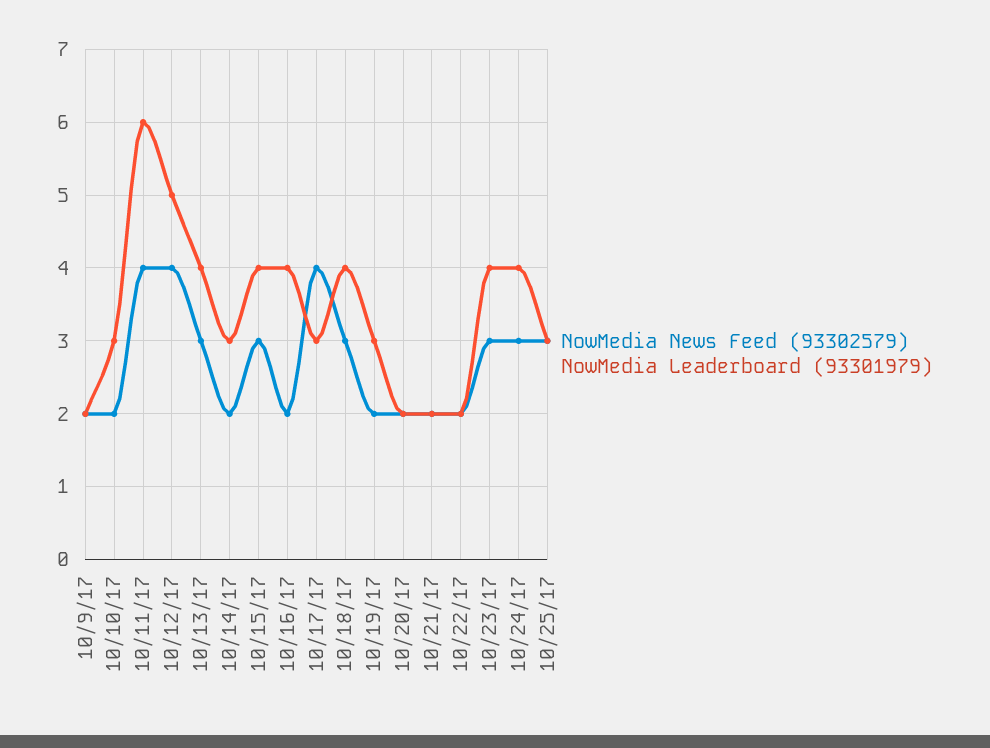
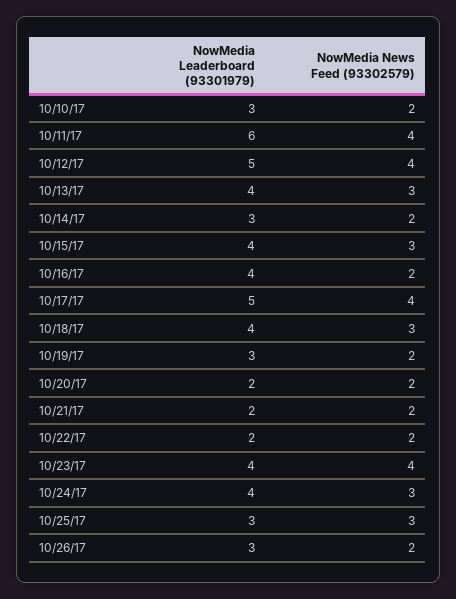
NowMedia News Feed (93302579), 10/9/17: 2 -> none
NowMedia Leaderboard (93301979), 10/9/17: 2 -> none
NowMedia Leaderboard (93301979), 10/17/17: 3 -> 5
NowMedia News Feed (93302579), 10/23/17: 3 -> 4
NowMedia Leaderboard (93301979), 10/26/17: none -> 3
NowMedia News Feed (93302579), 10/26/17: none -> 2

